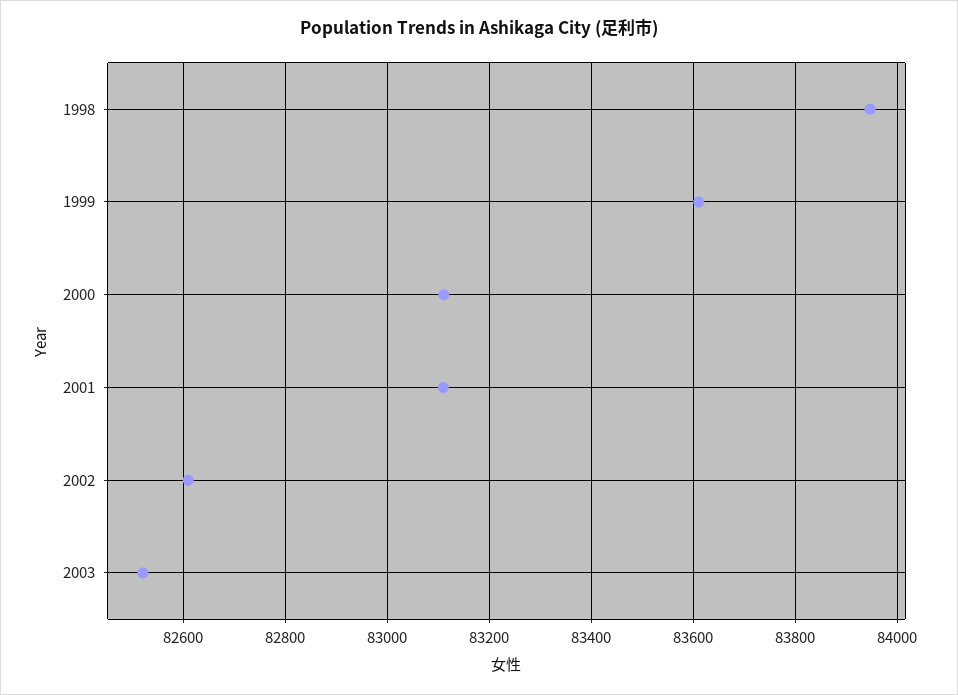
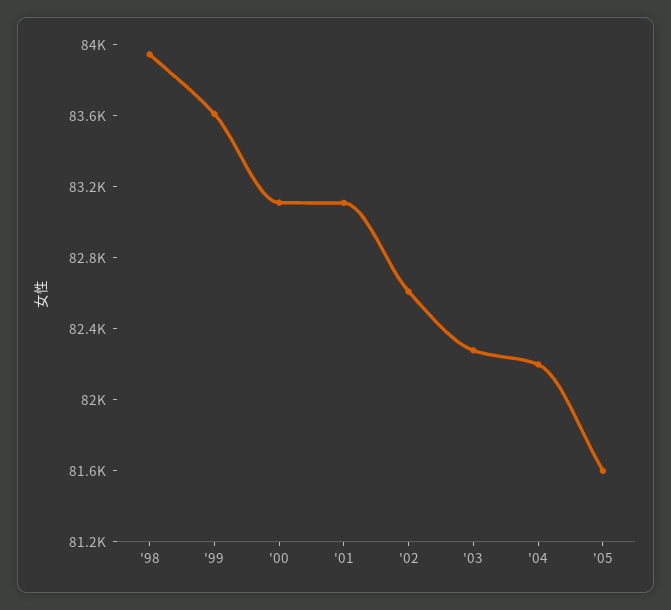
2003: 82520 -> 82300
'04: none -> 82200
'05: none -> 81600

